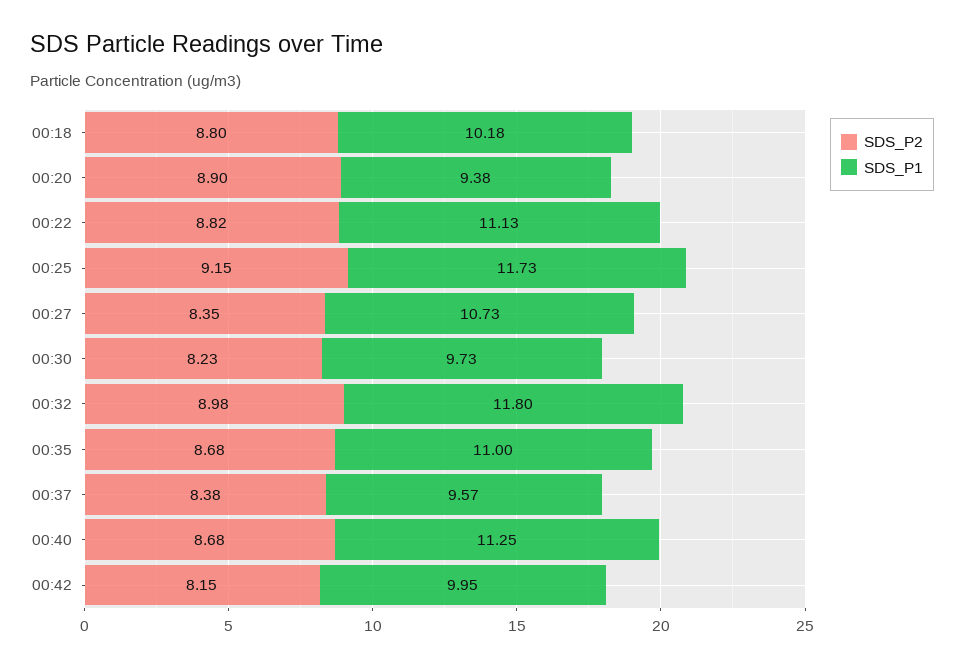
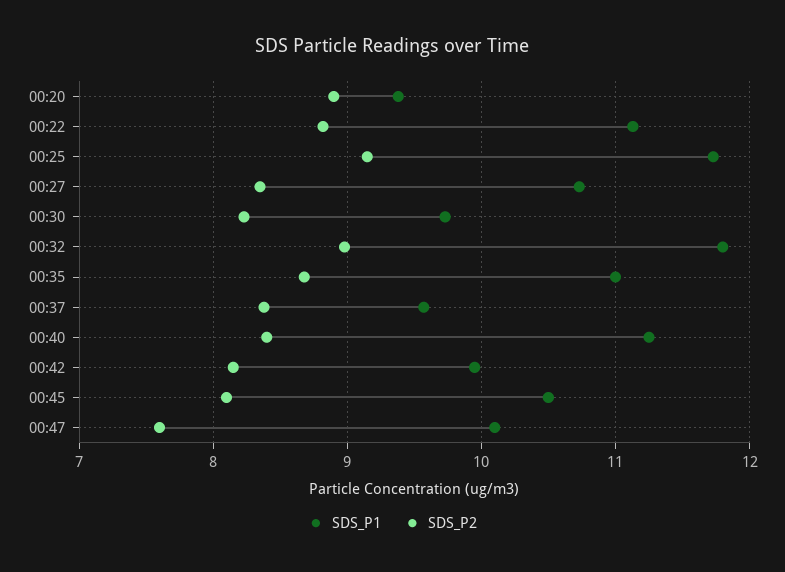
SDS_P2, 00:18: 8.8 -> none
SDS_P1, 00:18: 10.18 -> none
SDS_P2, 00:40: 8.68 -> 8.4
SDS_P1, 00:45: none -> 10.5
SDS_P2, 00:45: none -> 8.1
SDS_P1, 00:47: none -> 10.1
SDS_P2, 00:47: none -> 7.6

